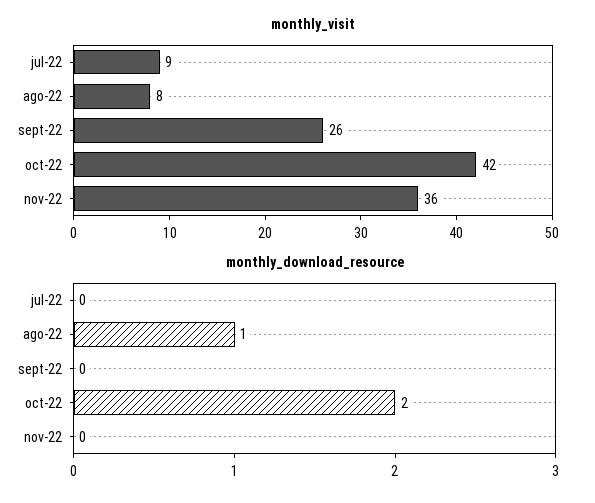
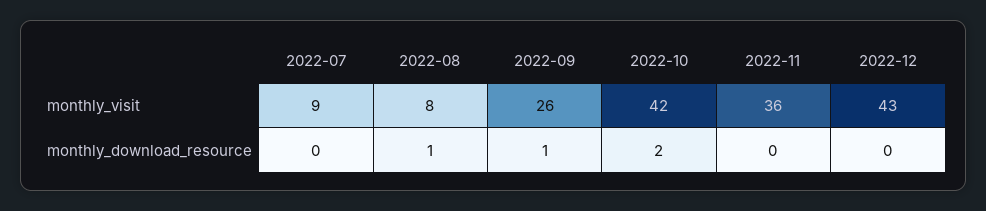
monthly_download_resource, sept-22: 0 -> 1
monthly_visit, 2022-12: none -> 43
monthly_download_resource, 2022-12: none -> 0

